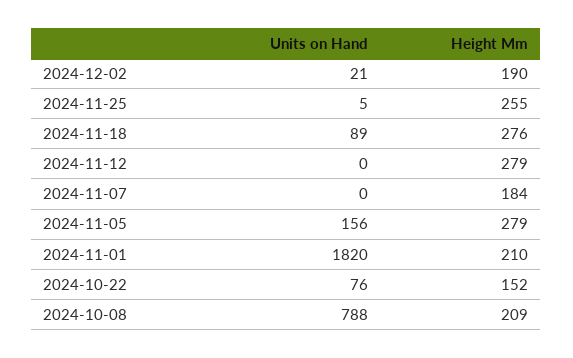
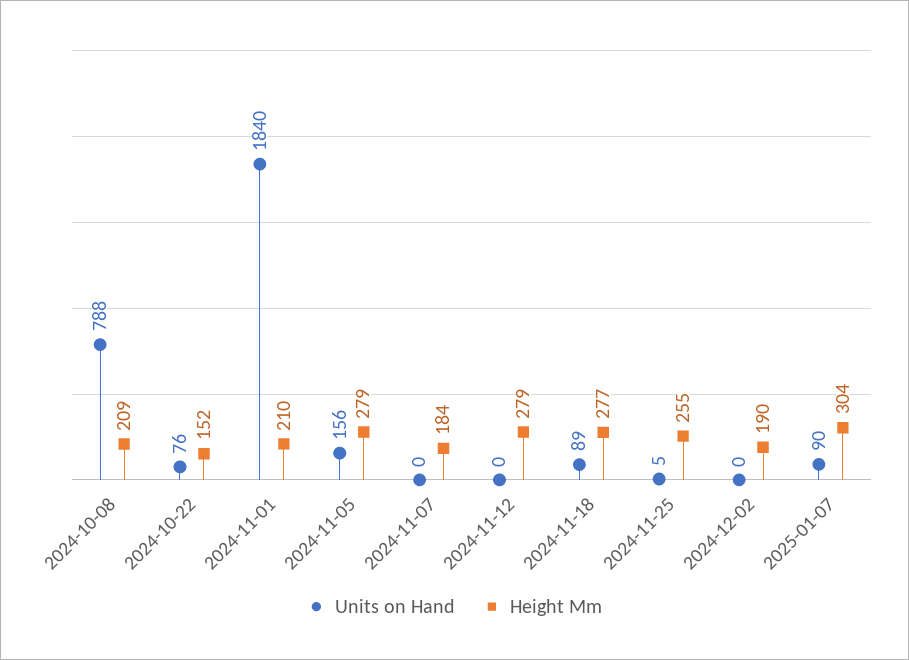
Units on Hand, 2024-12-02: 21 -> 0
Height Mm, 2024-11-18: 276 -> 277
Units on Hand, 2024-11-01: 1820 -> 1840
Units on Hand, 2025-01-07: none -> 90
Height Mm, 2025-01-07: none -> 304

